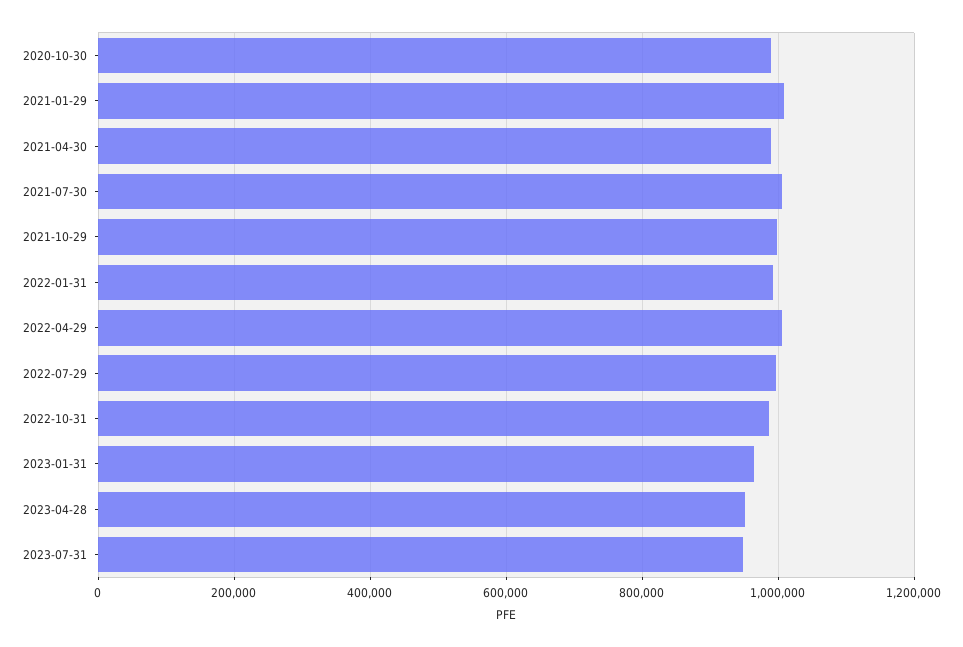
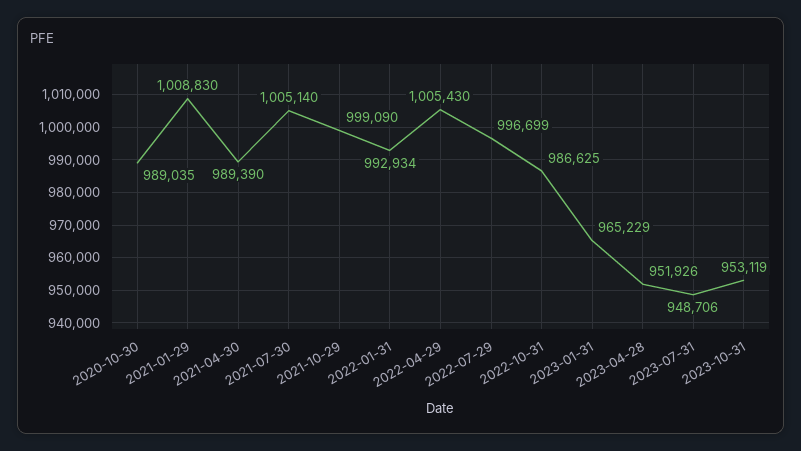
2023-10-31: none -> 953119

